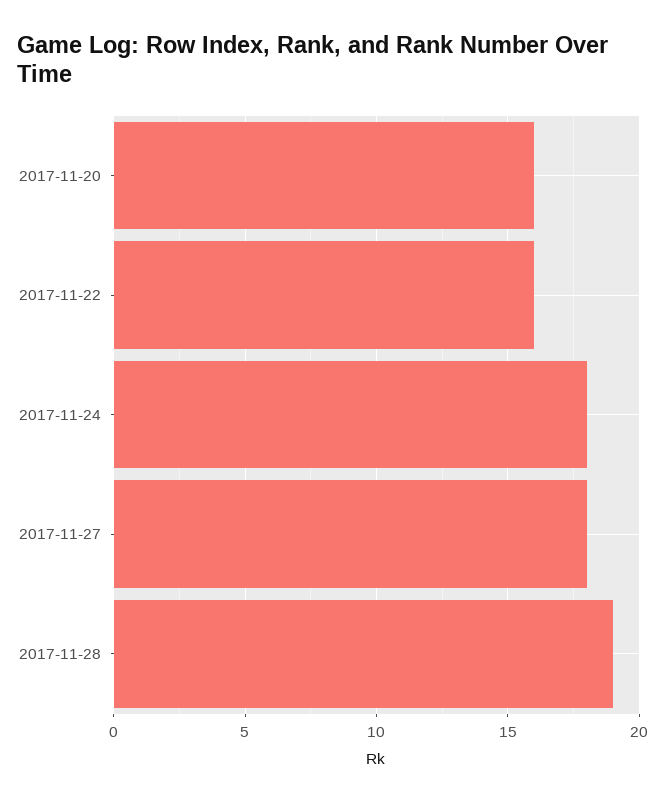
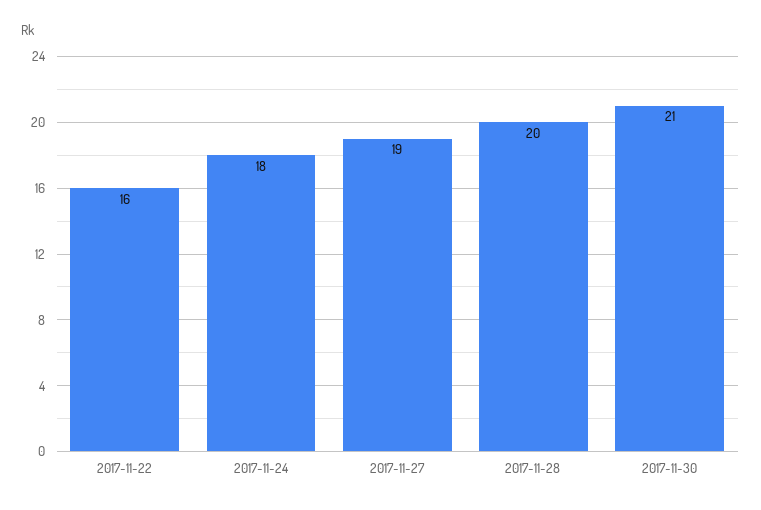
2017-11-20: 16 -> none
2017-11-27: 18 -> 19
2017-11-28: 19 -> 20
2017-11-30: none -> 21

